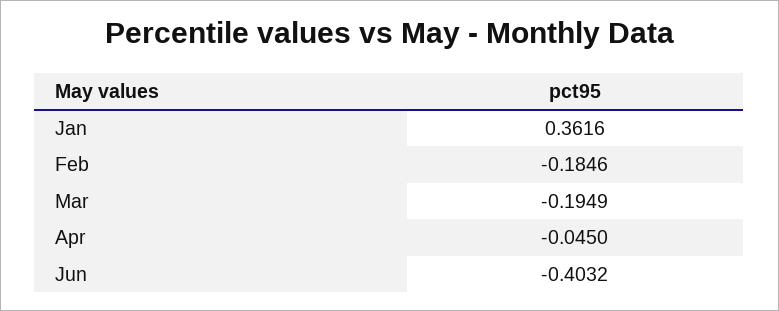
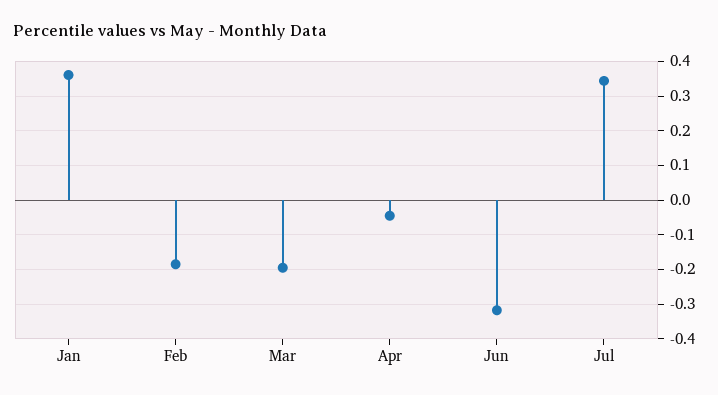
Jun: -0.4032 -> -0.32
Jul: none -> 0.34

